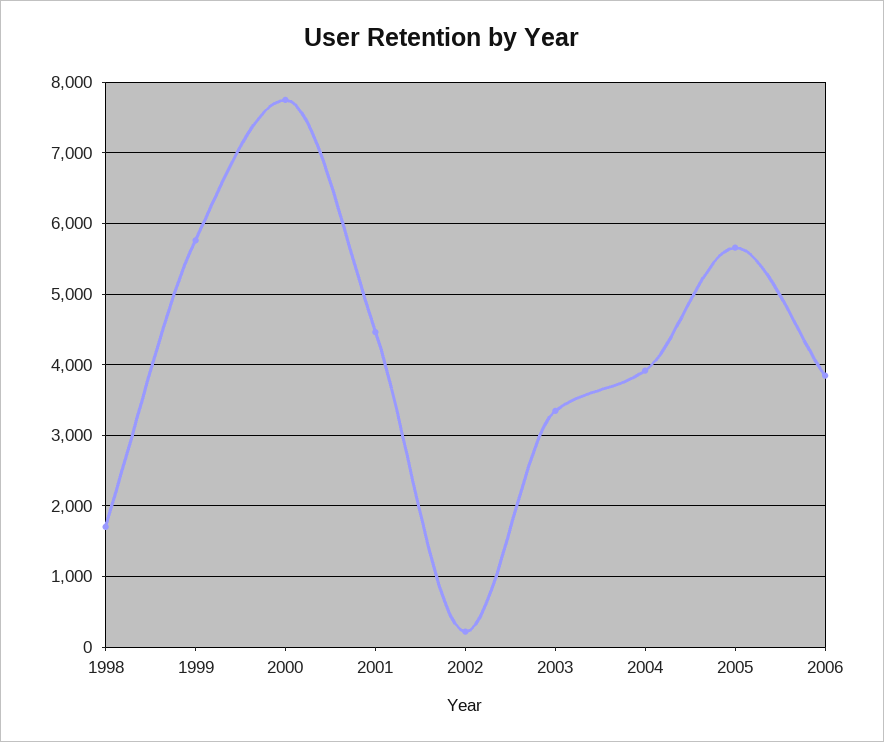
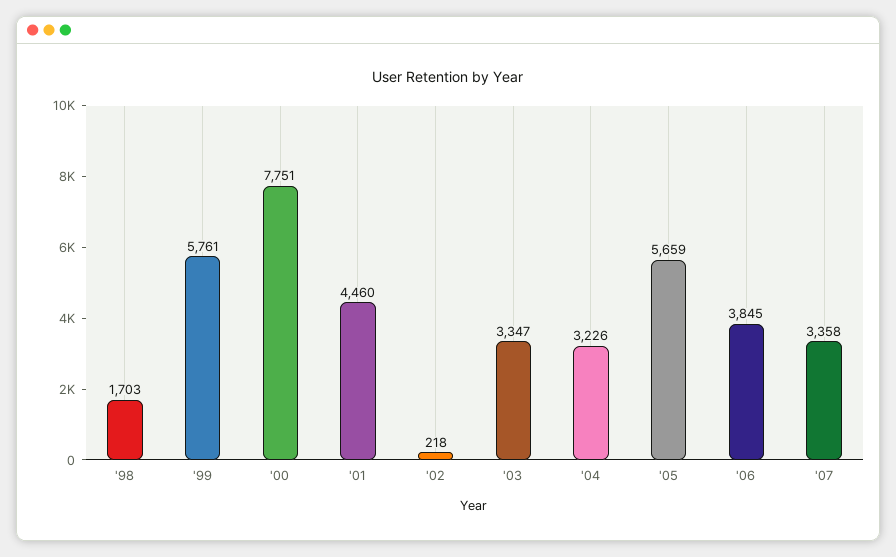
2004: 3900 -> 3226
'07: none -> 3358

